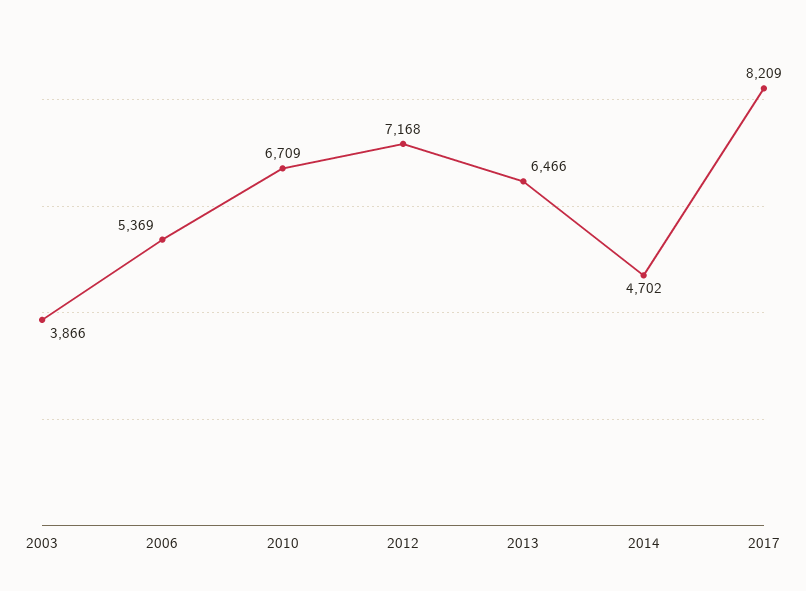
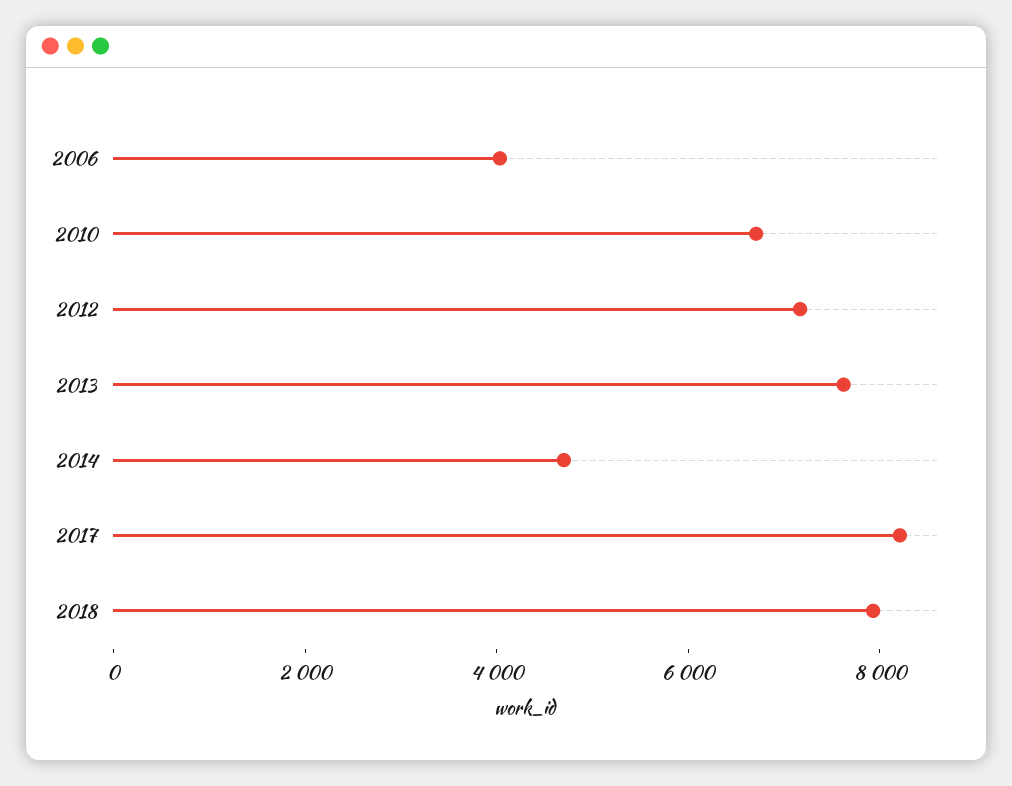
2003: 3866 -> none
2006: 5369 -> 4000
2013: 6466 -> 7500
2018: none -> 8000

